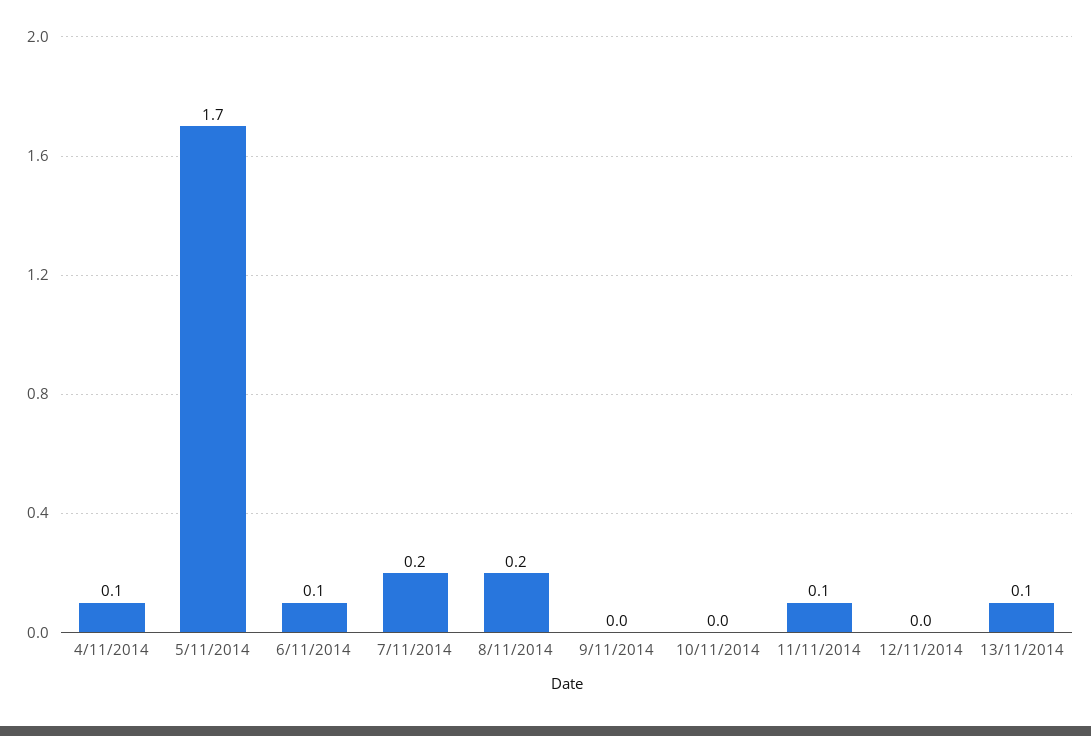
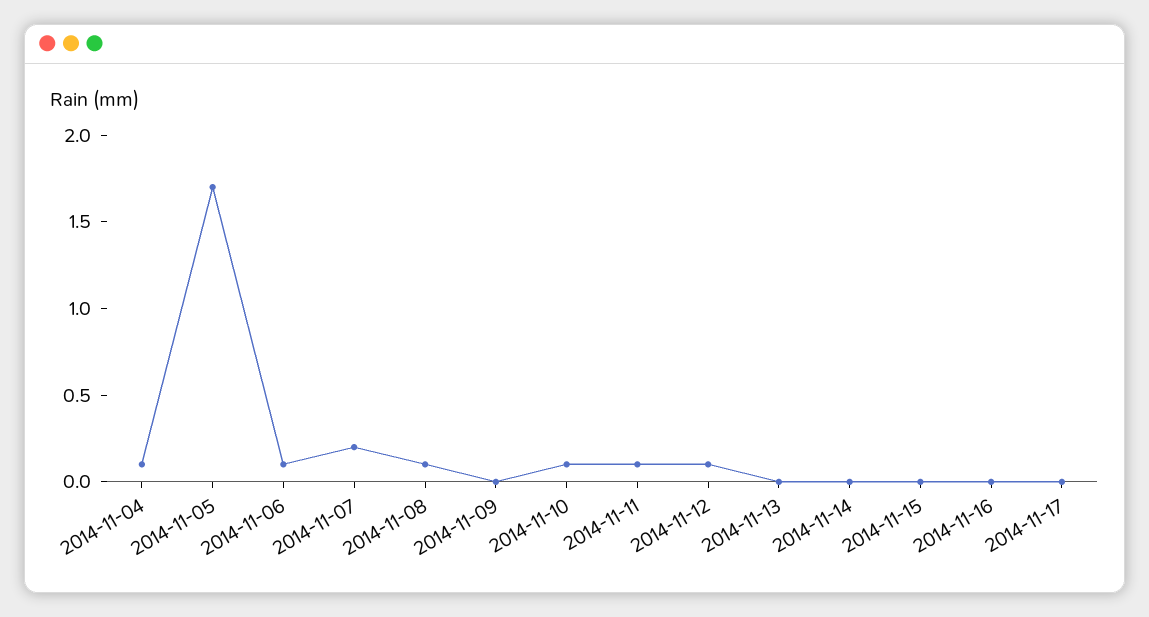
8/11/2014: 0.2 -> 0.1
10/11/2014: 0 -> 0.1
12/11/2014: 0 -> 0.1
13/11/2014: 0.1 -> 0
2014-11-14: none -> 0
2014-11-15: none -> 0
2014-11-16: none -> 0
2014-11-17: none -> 0

